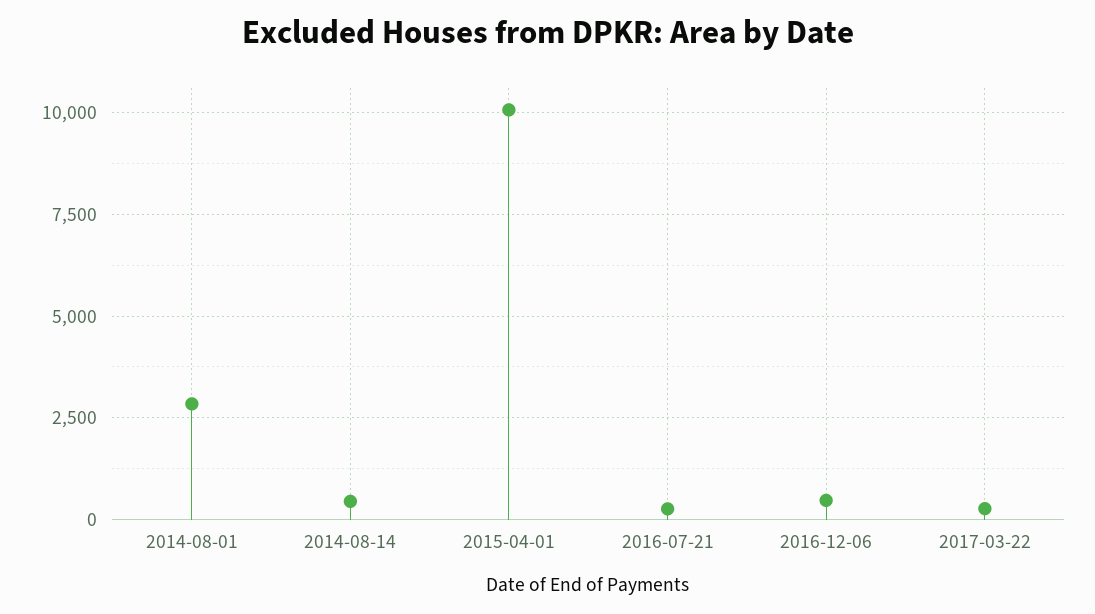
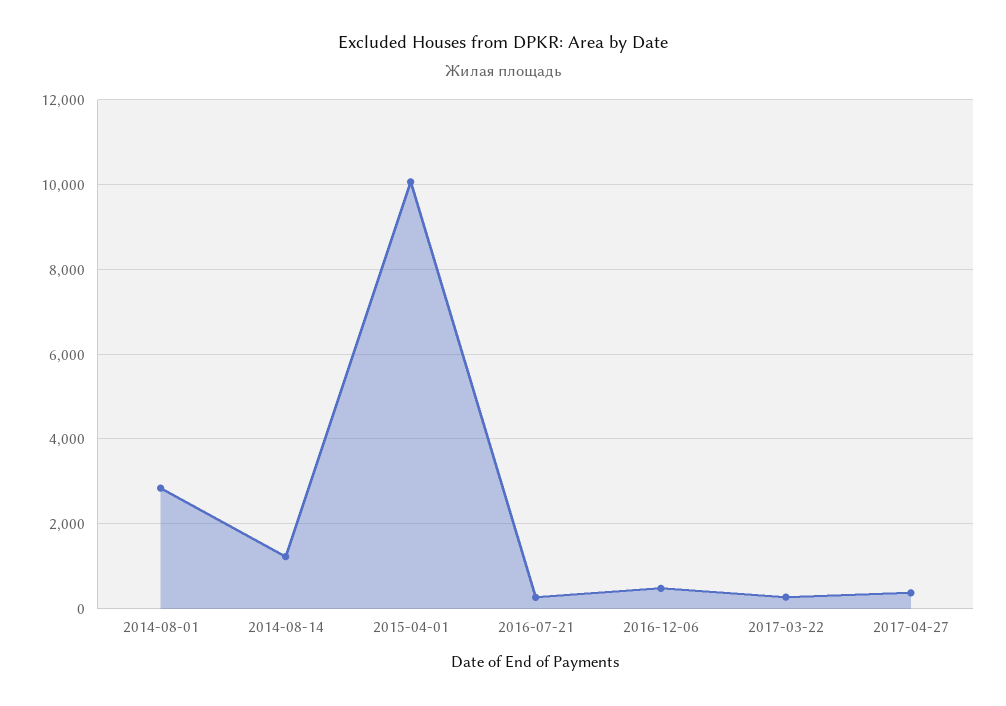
2014-08-14: 500 -> 1200
2017-04-27: none -> 400

